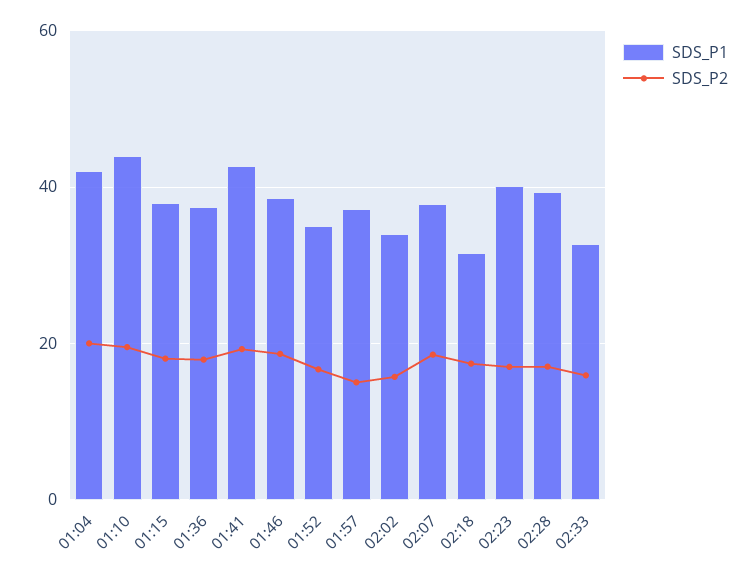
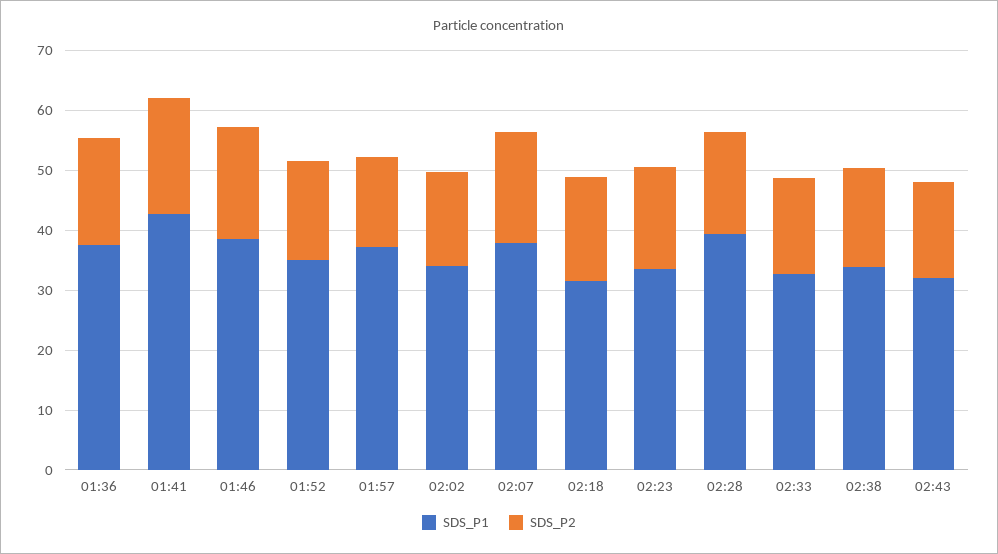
SDS_P1, 01:04: 42 -> none
SDS_P2, 01:04: 20 -> none
SDS_P1, 01:10: 44 -> none
SDS_P2, 01:10: 20 -> none
SDS_P1, 01:15: 38 -> none
SDS_P2, 01:15: 18 -> none
SDS_P1, 02:23: 40 -> 34
SDS_P1, 02:38: none -> 34
SDS_P2, 02:38: none -> 16
SDS_P1, 02:43: none -> 32
SDS_P2, 02:43: none -> 16

